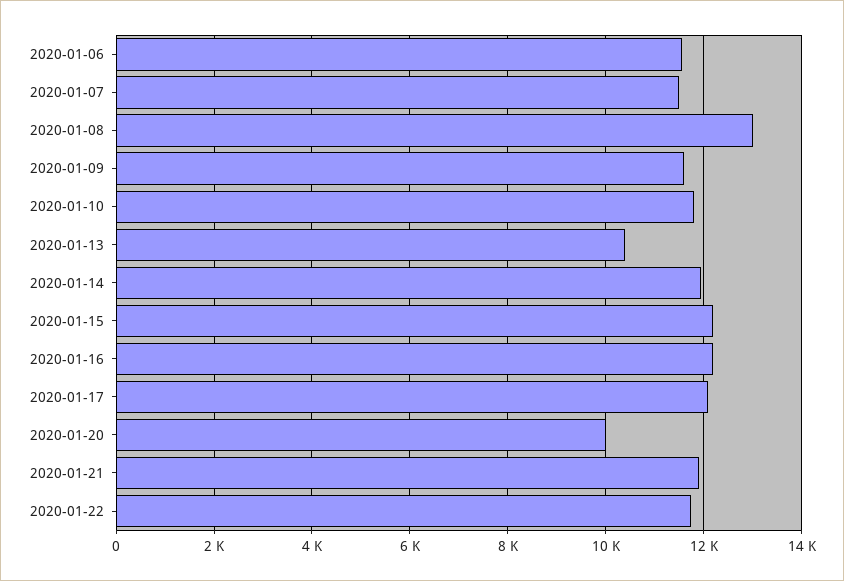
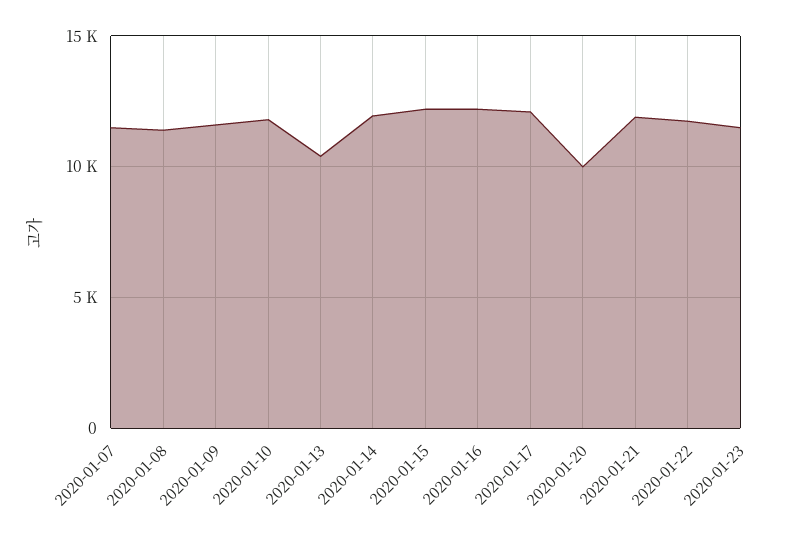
2020-01-06: 11600 -> none
2020-01-08: 13000 -> 11500
2020-01-23: none -> 11500

